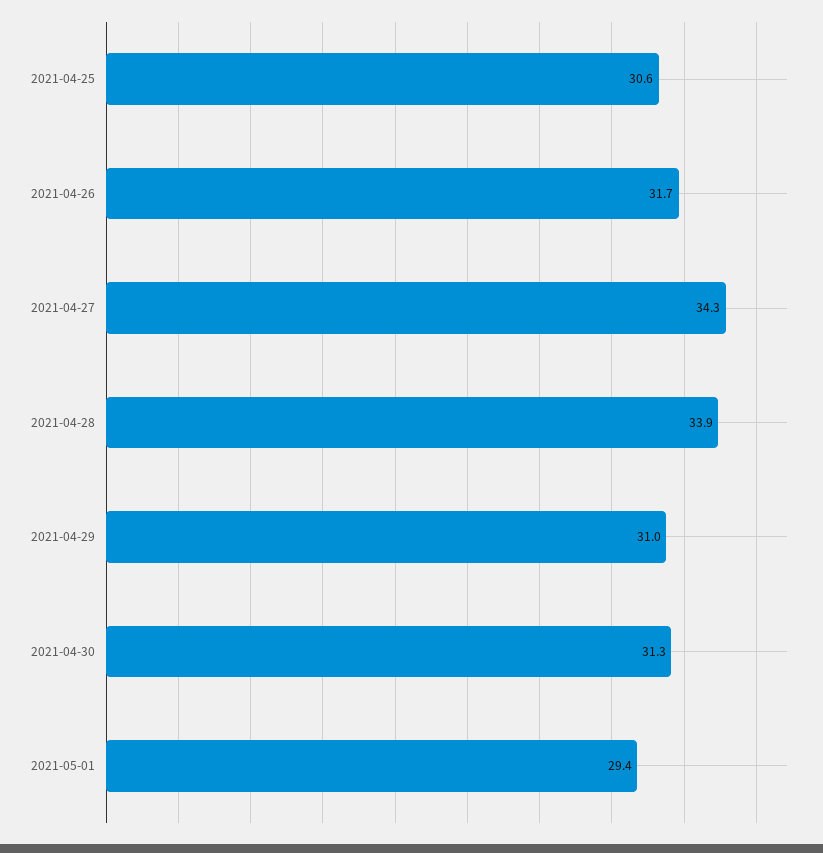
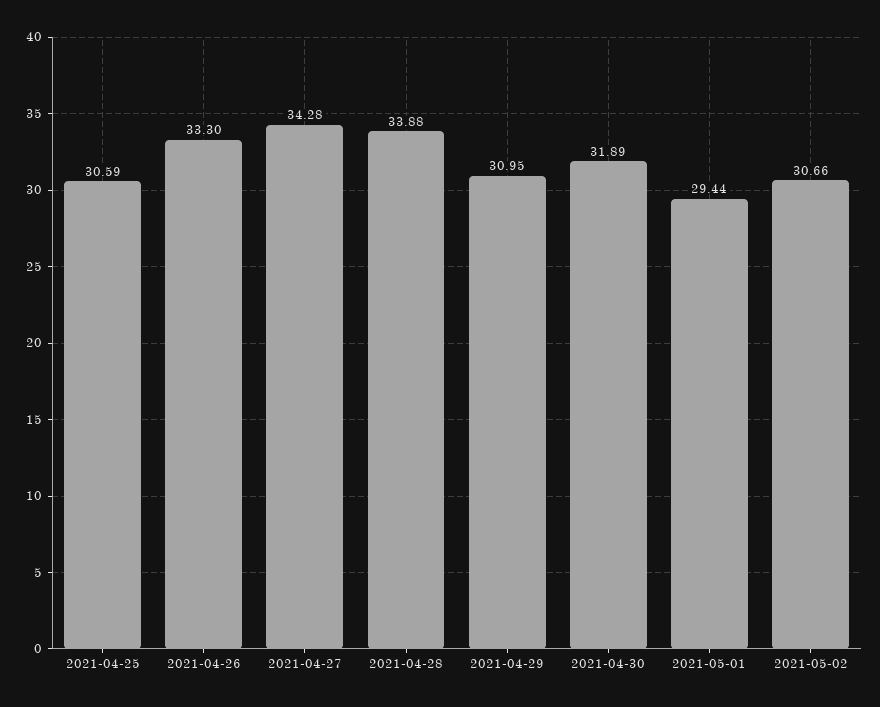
2021-04-26: 31.7 -> 33.3
2021-04-30: 31.3 -> 31.89
2021-05-02: none -> 30.66

